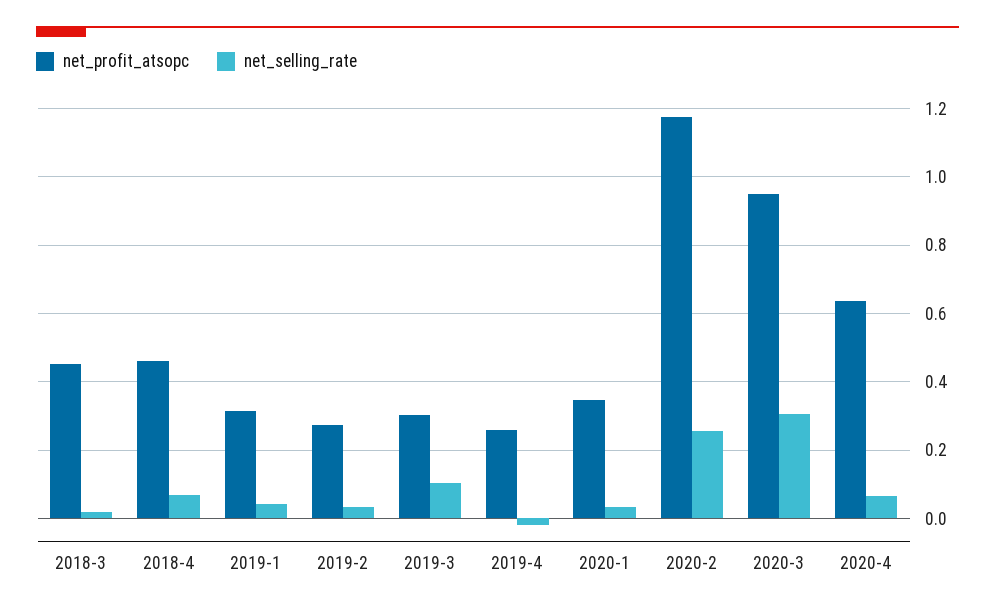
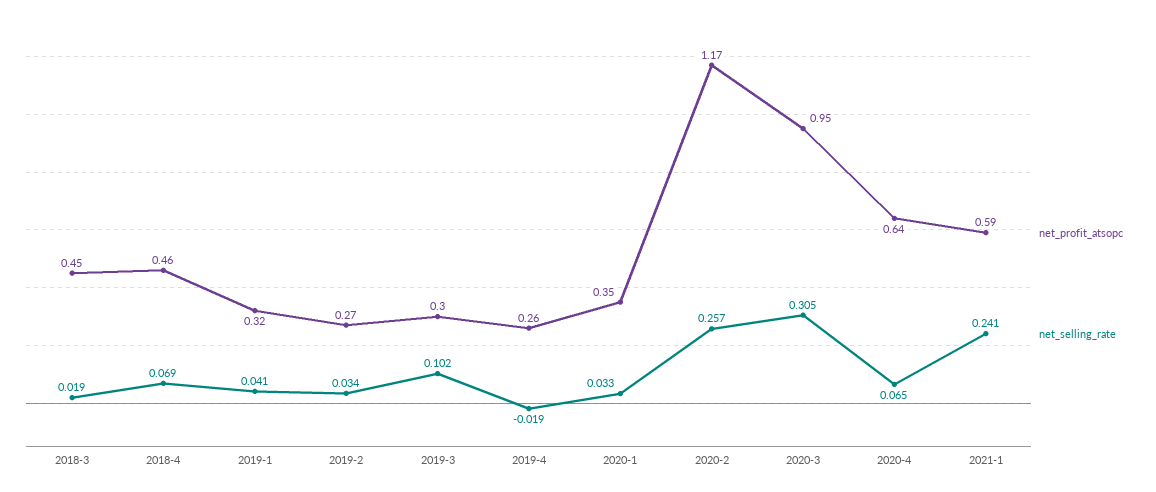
net_profit_atsopc, 2021-1: none -> 0.59
net_selling_rate, 2021-1: none -> 0.241

